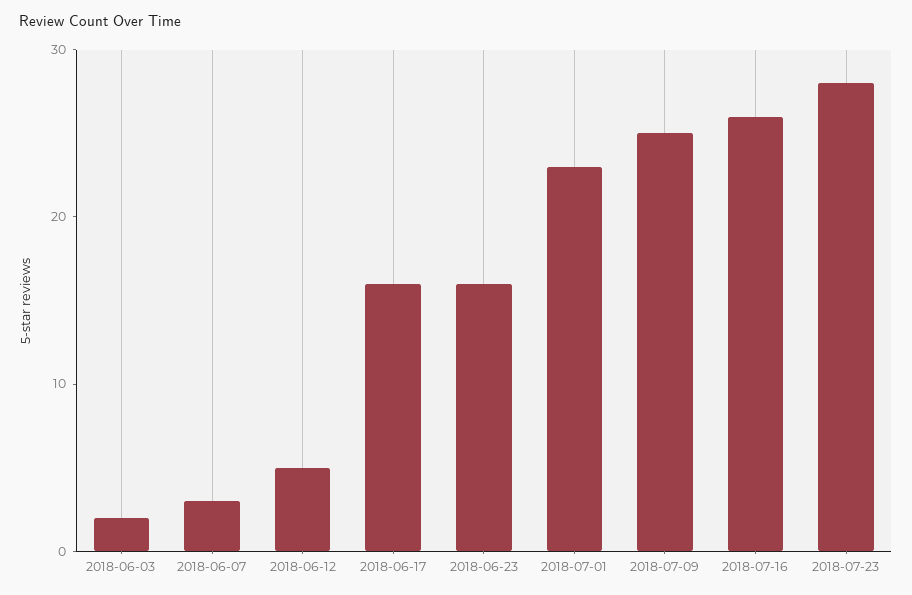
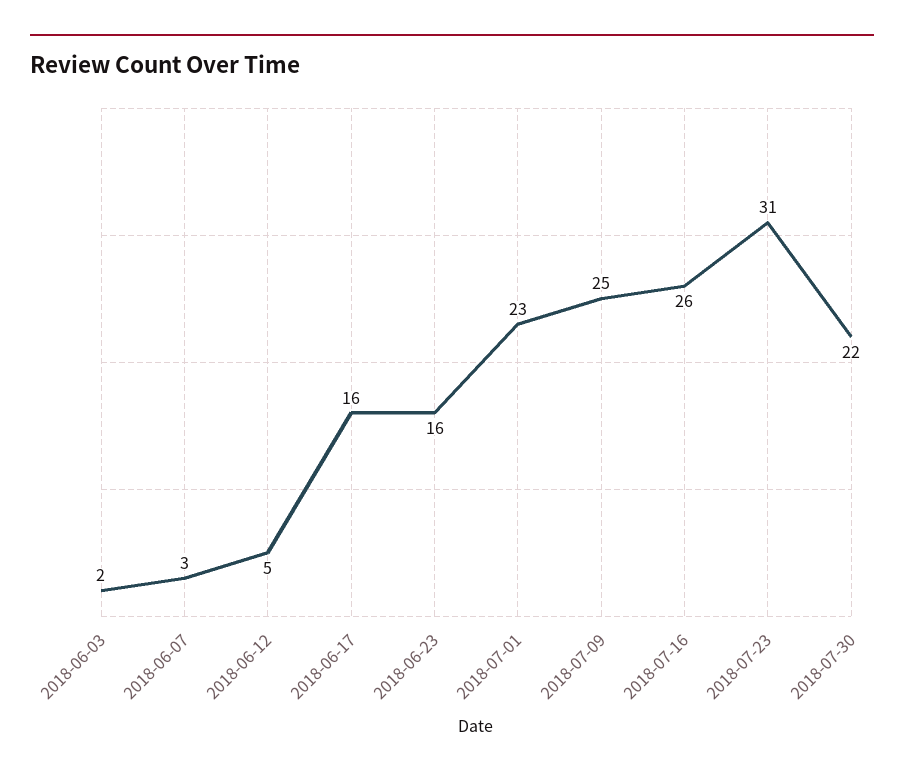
2018-07-23: 28 -> 31
2018-07-30: none -> 22

